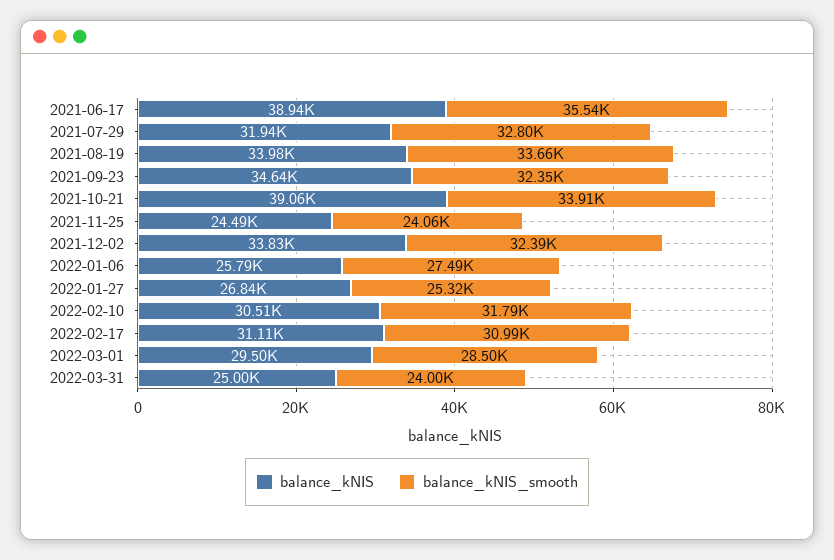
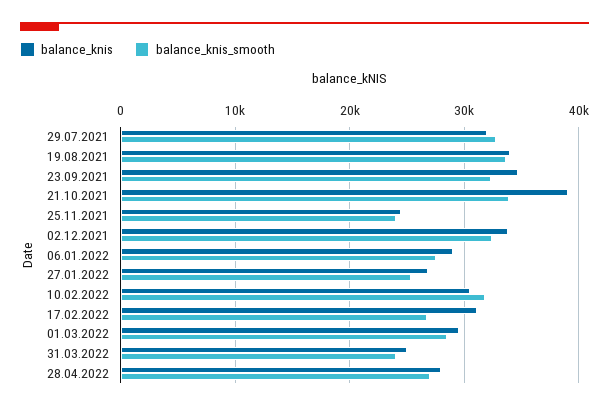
balance_kNIS, 2021-06-17: 38940 -> none
balance_kNIS_smooth, 2021-06-17: 35540 -> none
balance_kNIS, 2022-01-06: 25790 -> 29000
balance_kNIS_smooth, 2022-02-17: 30990 -> 27000
balance_kNIS, 28.04.2022: none -> 28000
balance_kNIS_smooth, 28.04.2022: none -> 27000

